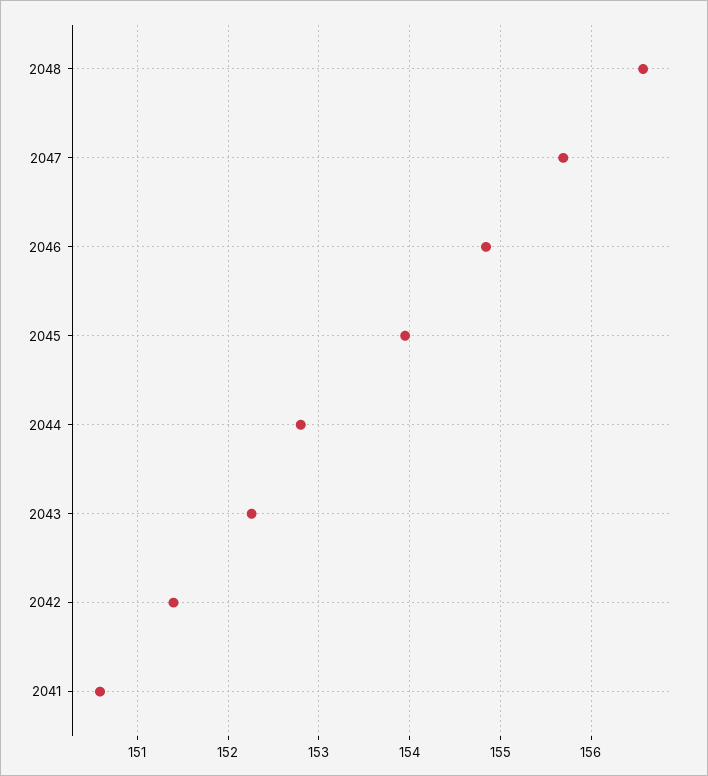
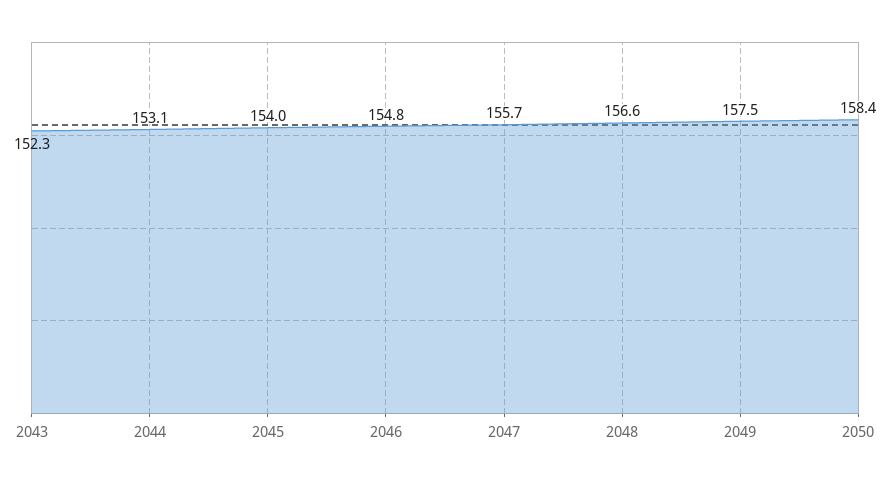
2044: 152.8 -> 153.1
2042: 151.4 -> none
2041: 150.6 -> none
2049: none -> 157.5
2050: none -> 158.4

